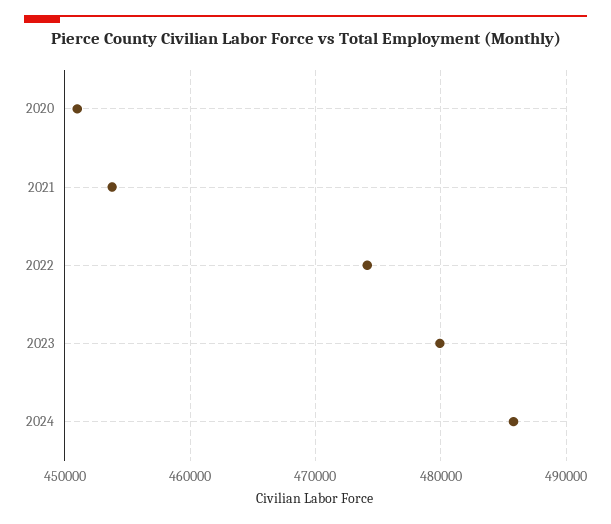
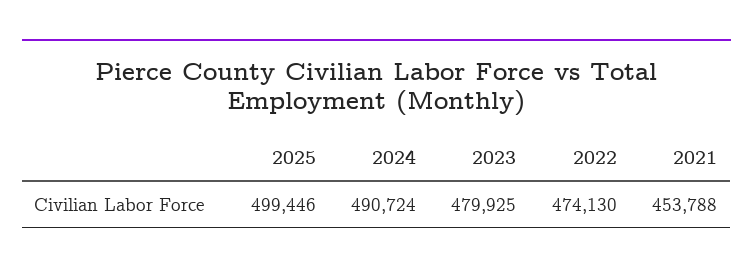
2020: 451000 -> none
2024: 486000 -> 490724
2025: none -> 499446

